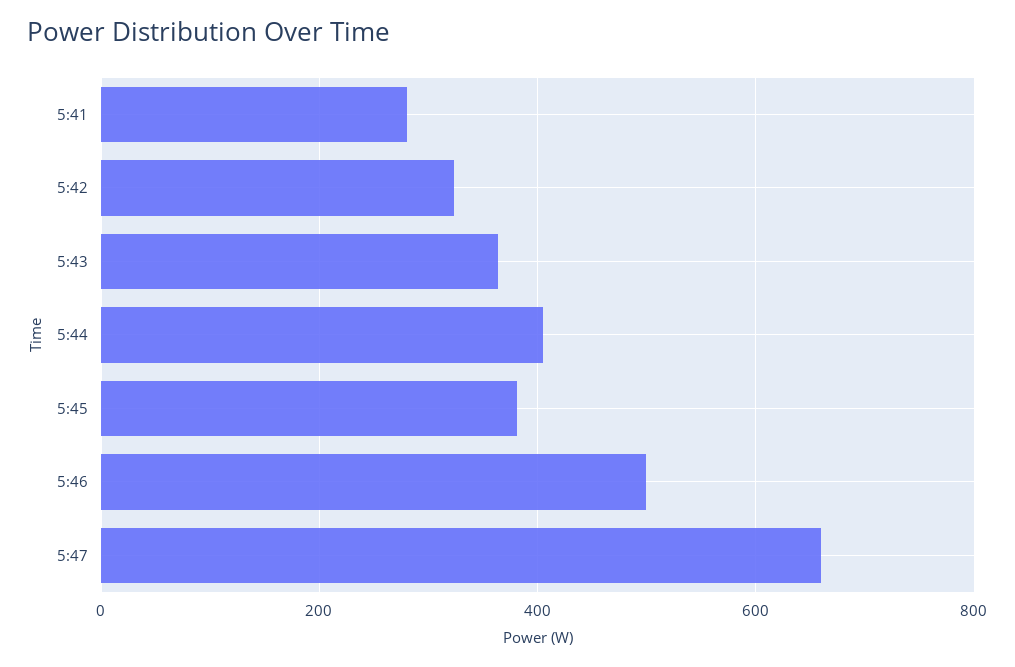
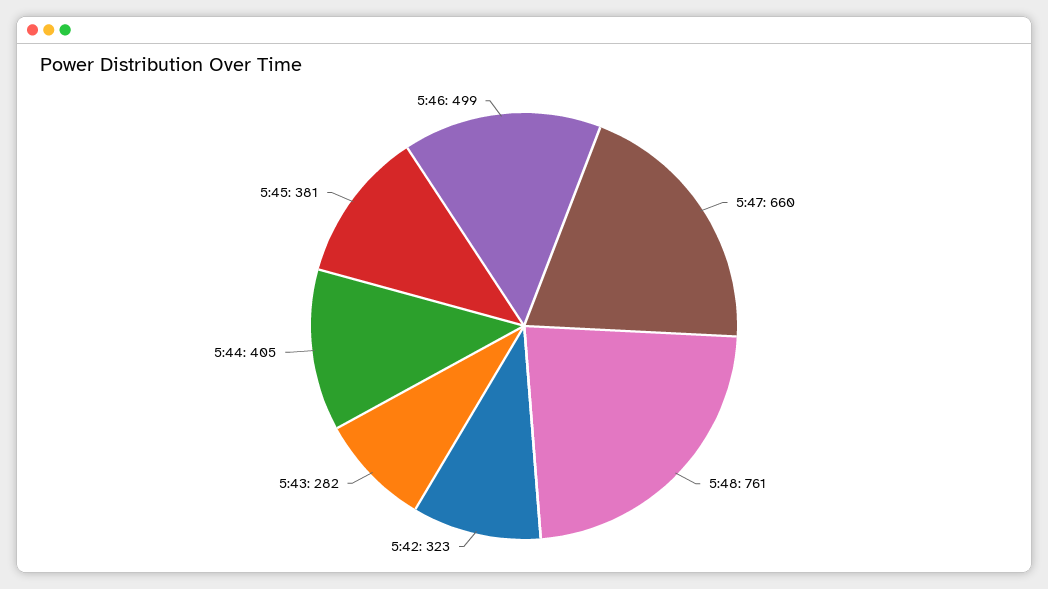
5:41: 280 -> none
5:43: 360 -> 282
5:48: none -> 761

